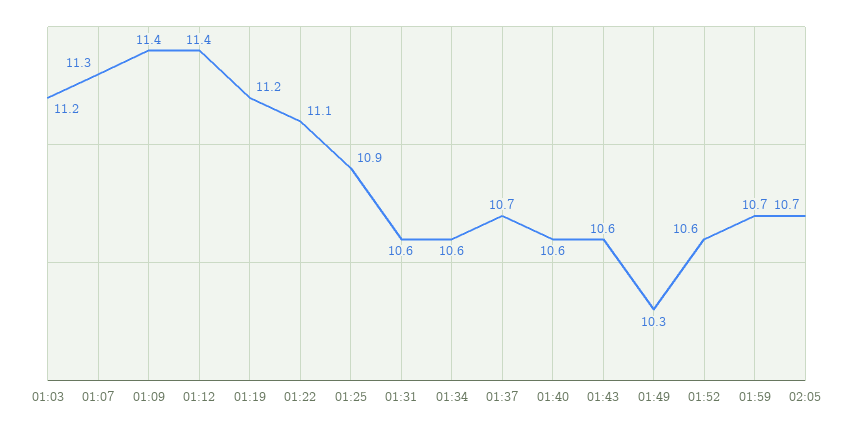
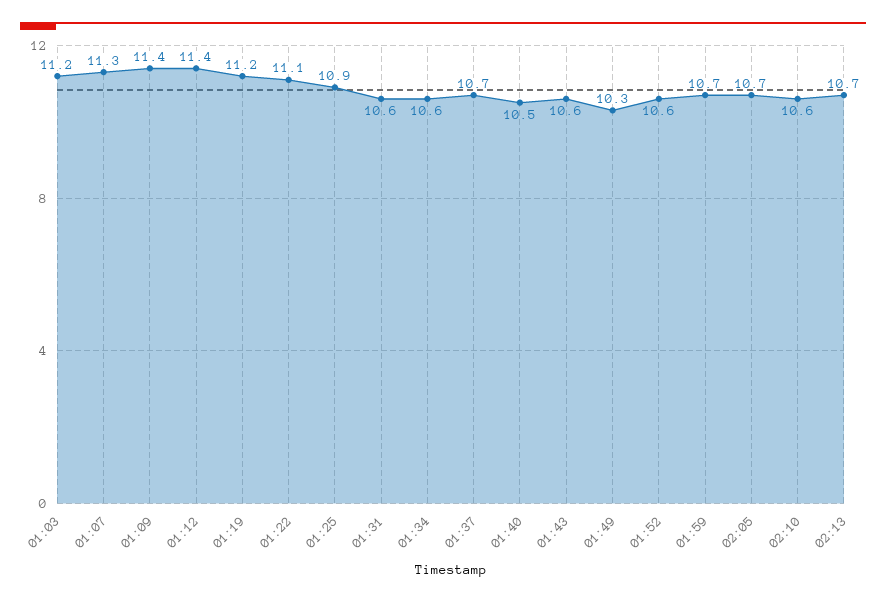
01:40: 10.6 -> 10.5
02:10: none -> 10.6
02:13: none -> 10.7

